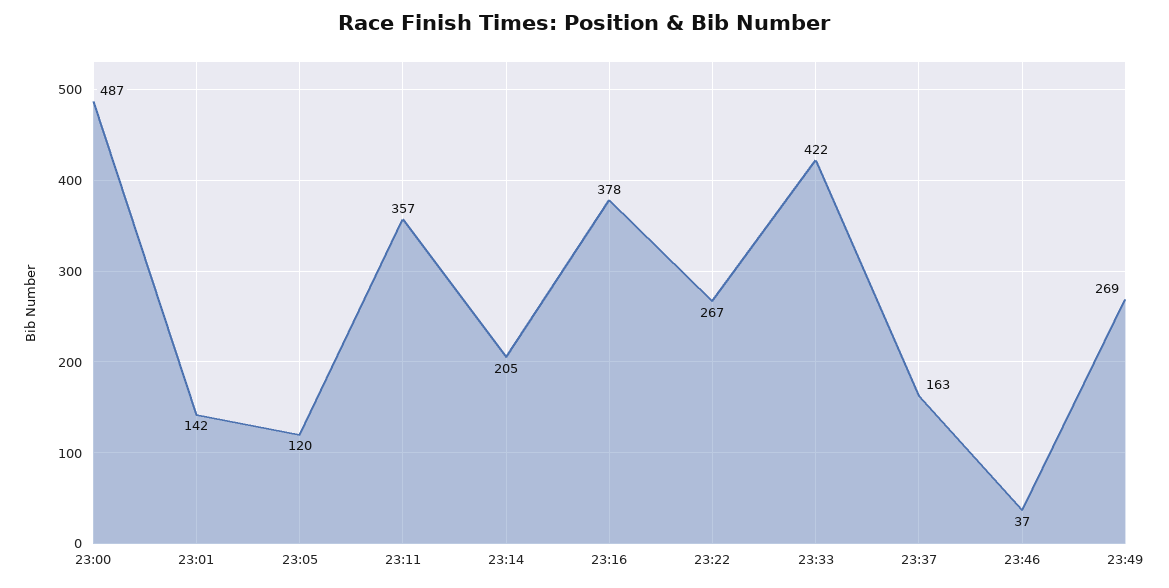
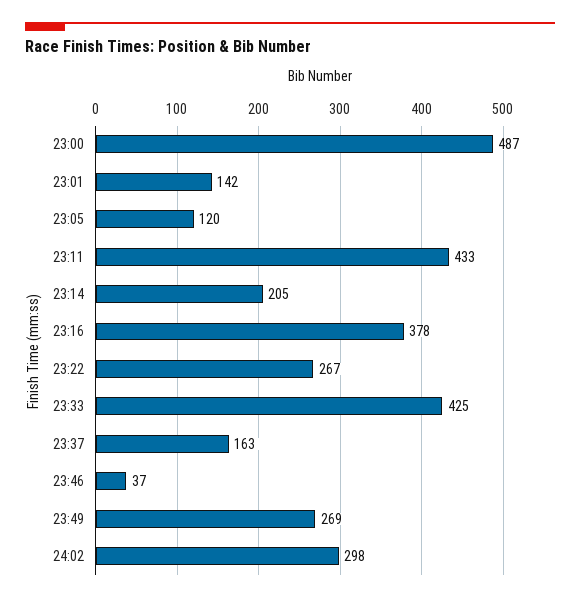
23:11: 357 -> 433
23:33: 422 -> 425
24:02: none -> 298

